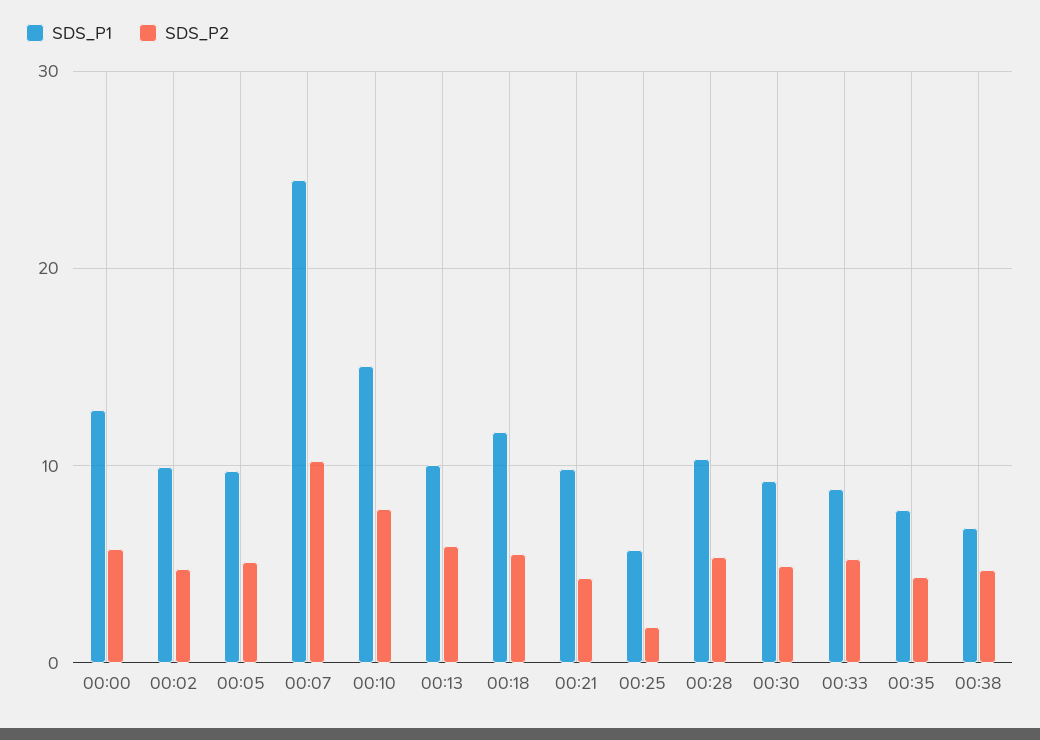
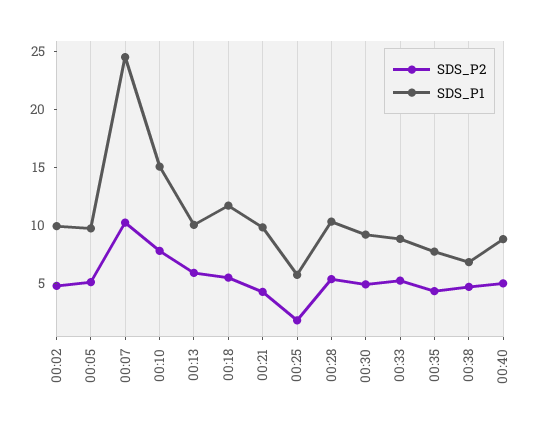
SDS_P1, 00:00: 13 -> none
SDS_P2, 00:00: 6 -> none
SDS_P2, 00:40: none -> 5
SDS_P1, 00:40: none -> 9

